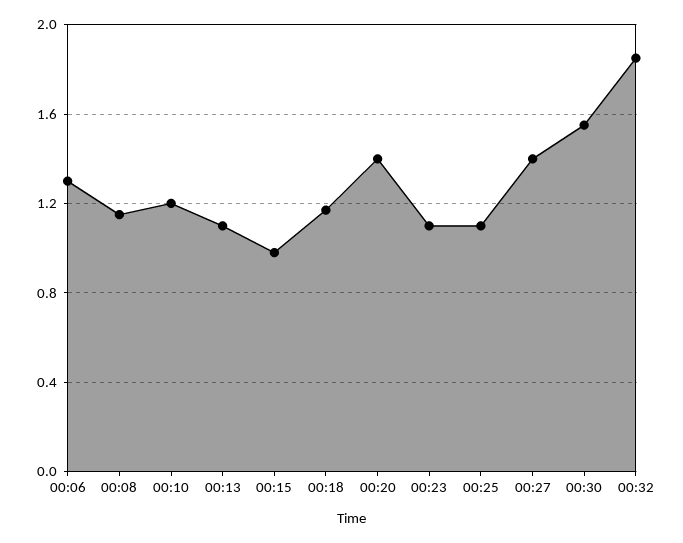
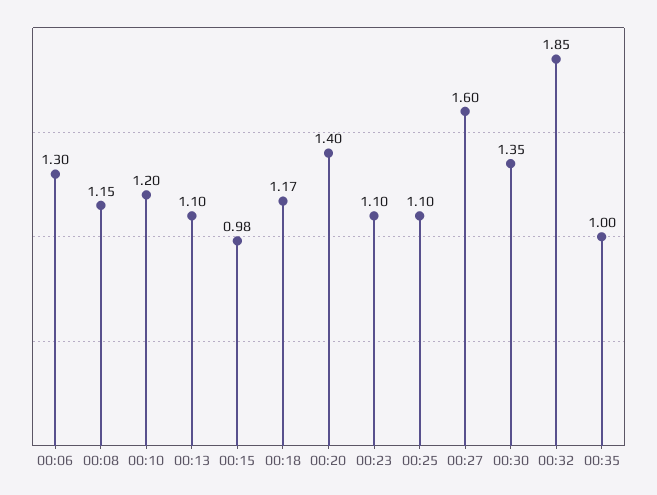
00:27: 1.4 -> 1.6
00:30: 1.55 -> 1.35
00:35: none -> 1

